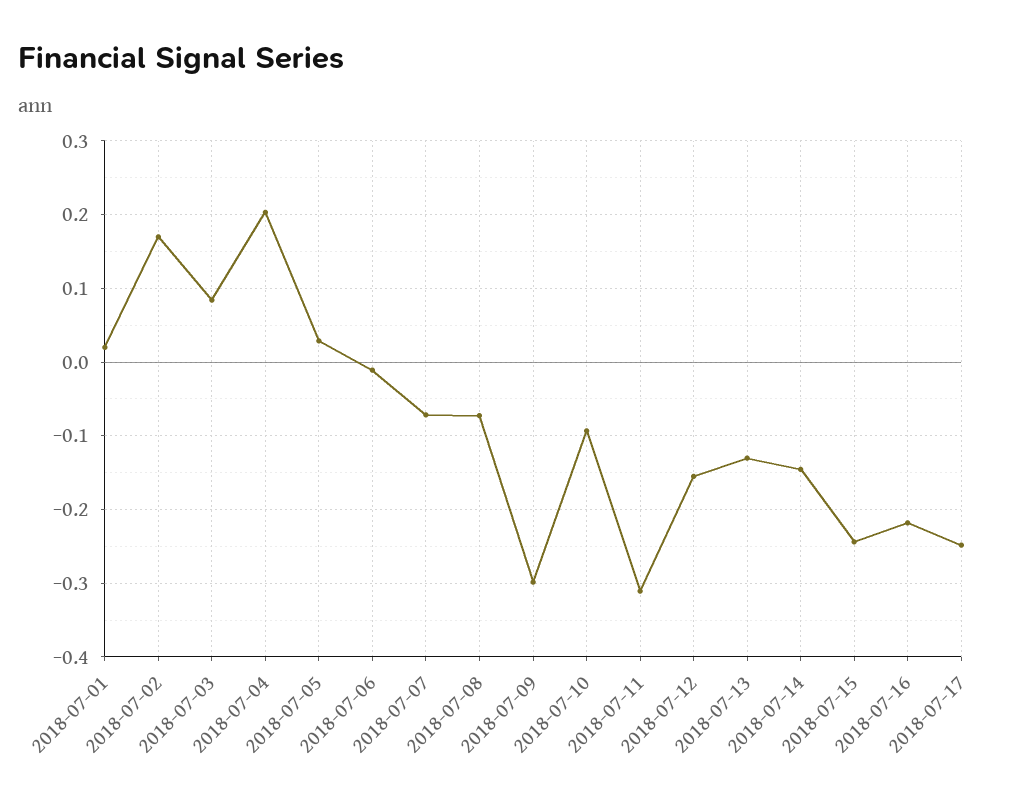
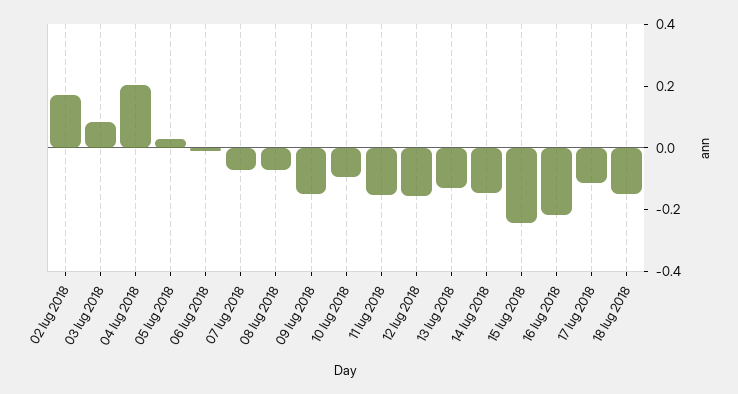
2018-07-01: 0.02 -> none
2018-07-09: -0.3 -> -0.15
2018-07-11: -0.31 -> -0.15
2018-07-17: -0.25 -> -0.1
18 lug 2018: none -> -0.15

